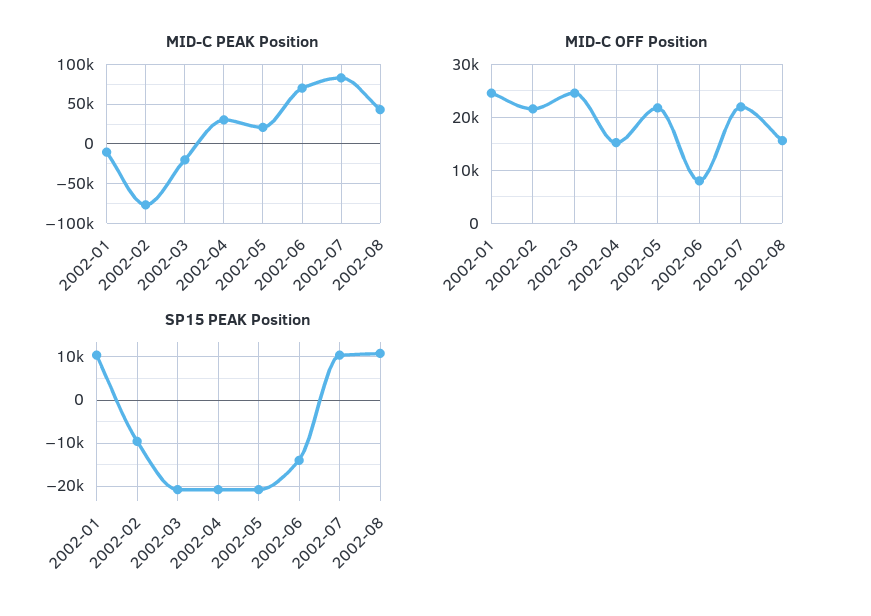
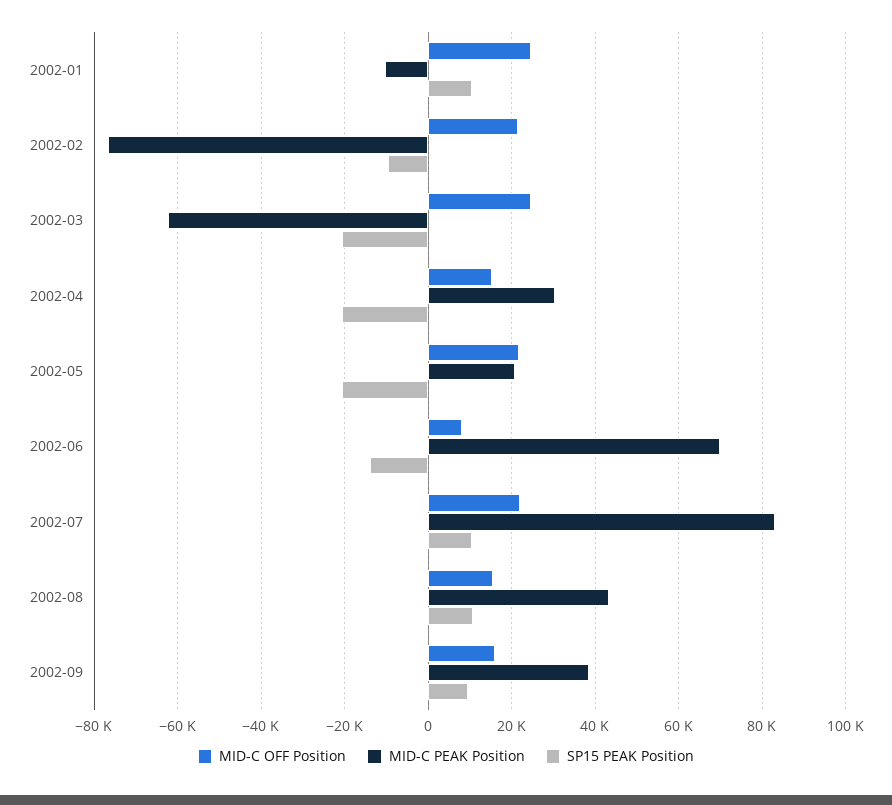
MID-C PEAK Position, 2002-03: -20000 -> -62000
MID-C OFF Position, 2002-09: none -> 16000
MID-C PEAK Position, 2002-09: none -> 38000
SP15 PEAK Position, 2002-09: none -> 10000

